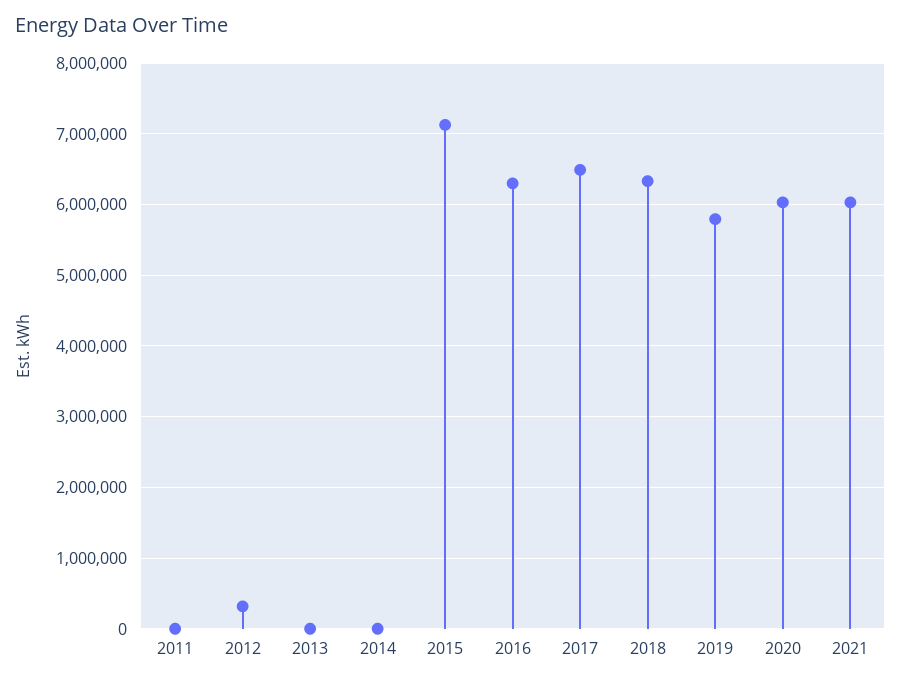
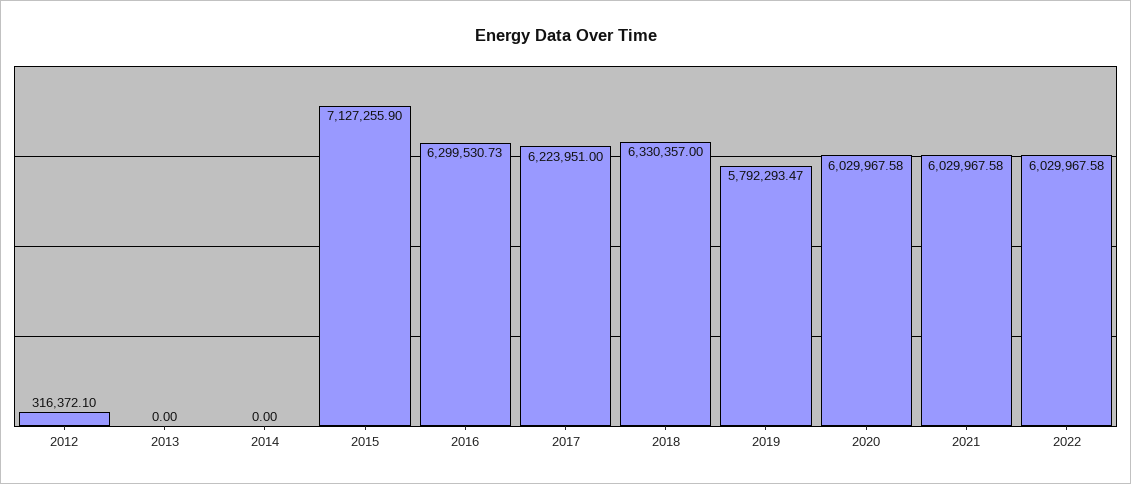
2011: 0 -> none
2017: 6500000 -> 6223951
2022: none -> 6029967.58

